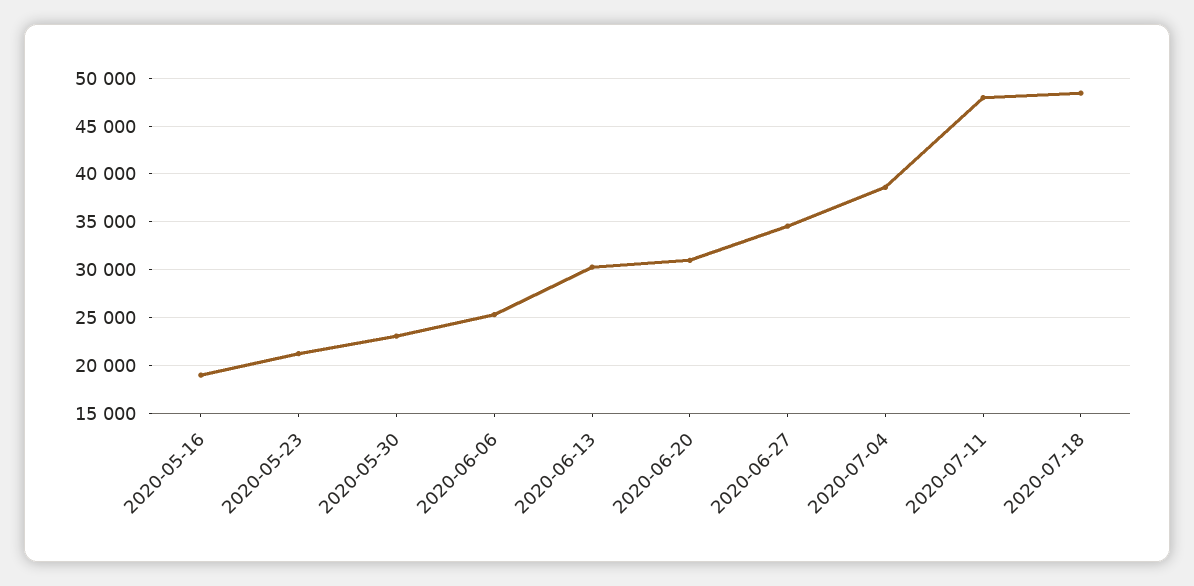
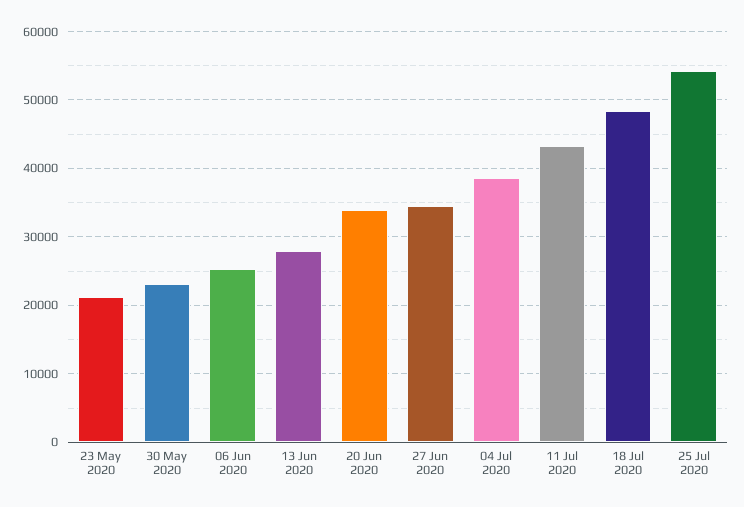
2020-05-16: 19000 -> none
2020-06-13: 30000 -> 28000
2020-06-20: 31000 -> 34000
2020-07-11: 48000 -> 43000
25 Jul 2020: none -> 54000

